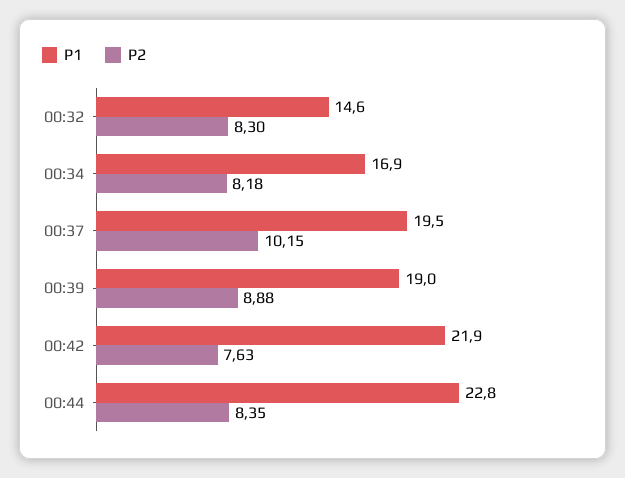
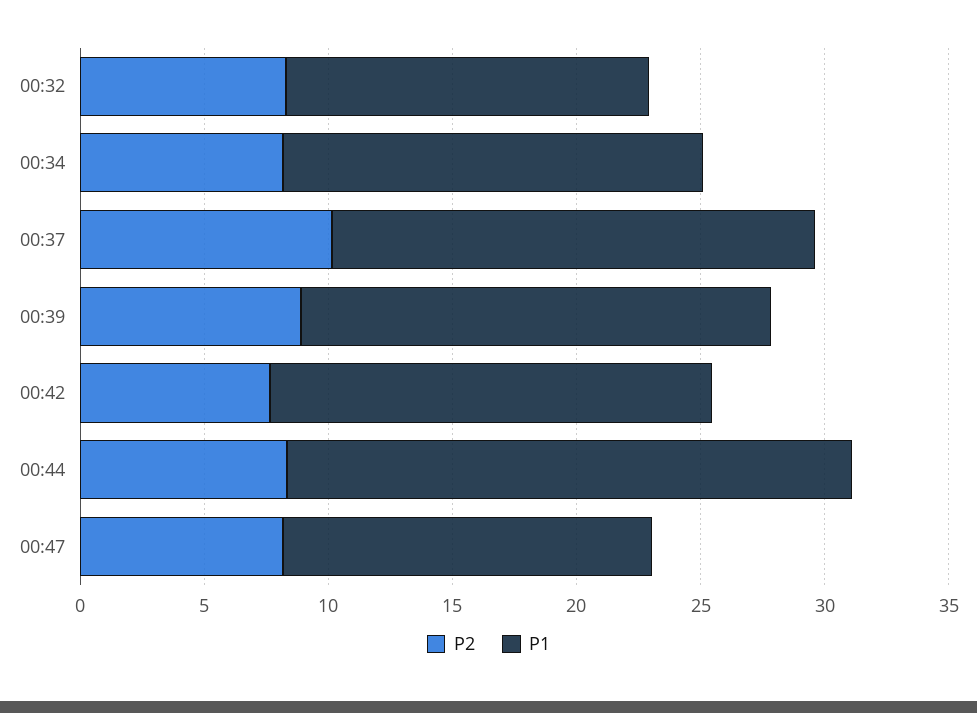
P1, 00:42: 21.9 -> 18
P2, 00:47: none -> 8
P1, 00:47: none -> 15

